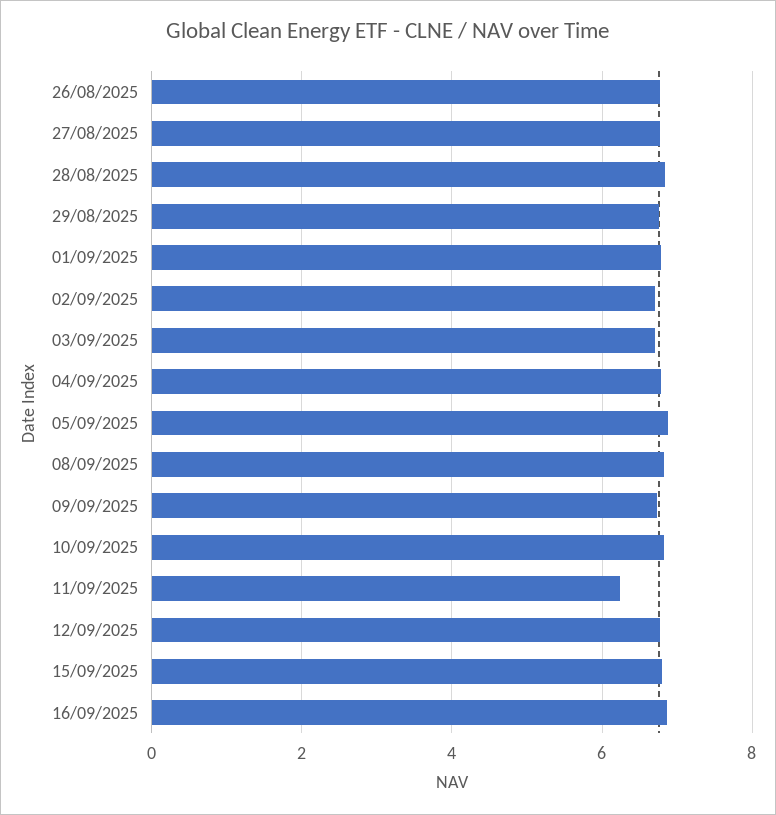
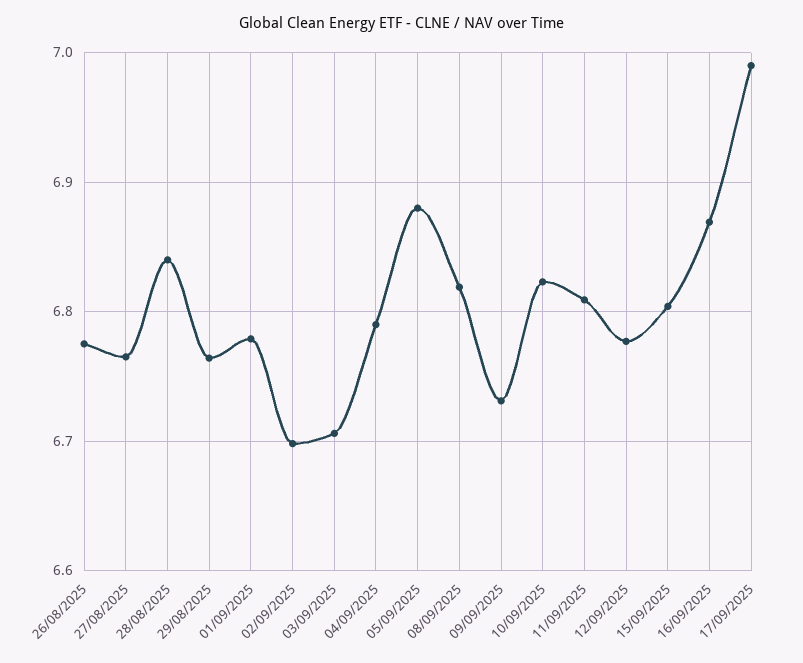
11/09/2025: 6.2 -> 6.81
17/09/2025: none -> 6.99

